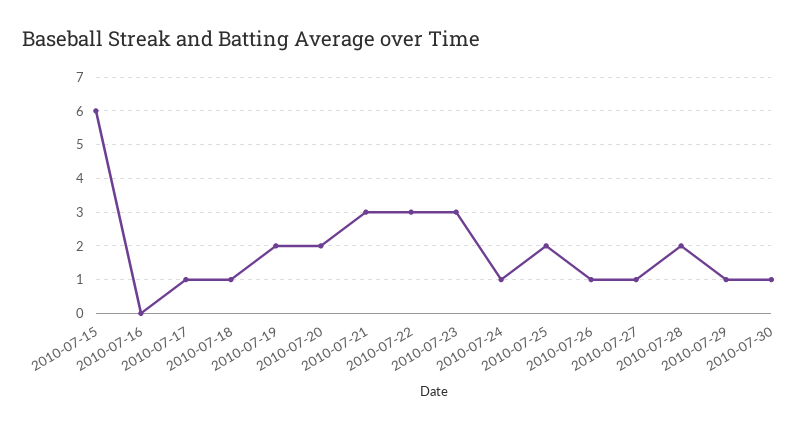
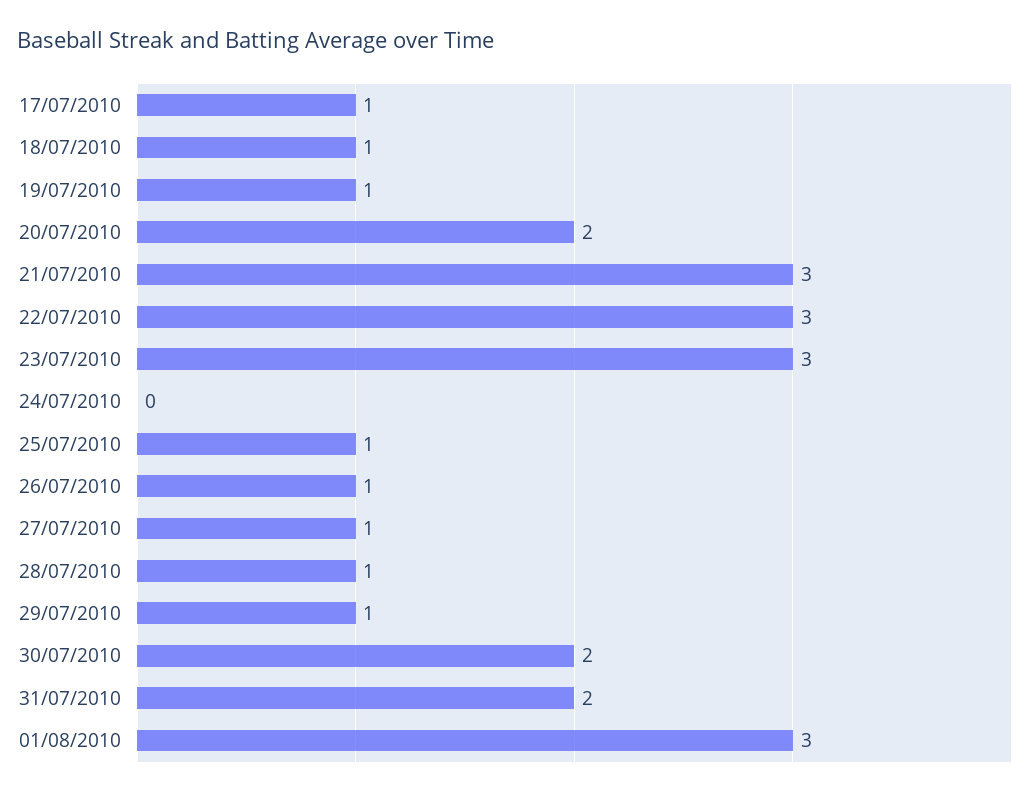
2010-07-15: 6 -> none
2010-07-16: 0 -> none
2010-07-19: 2 -> 1
2010-07-24: 1 -> 0
2010-07-25: 2 -> 1
2010-07-28: 2 -> 1
2010-07-30: 1 -> 2
31/07/2010: none -> 2
01/08/2010: none -> 3

